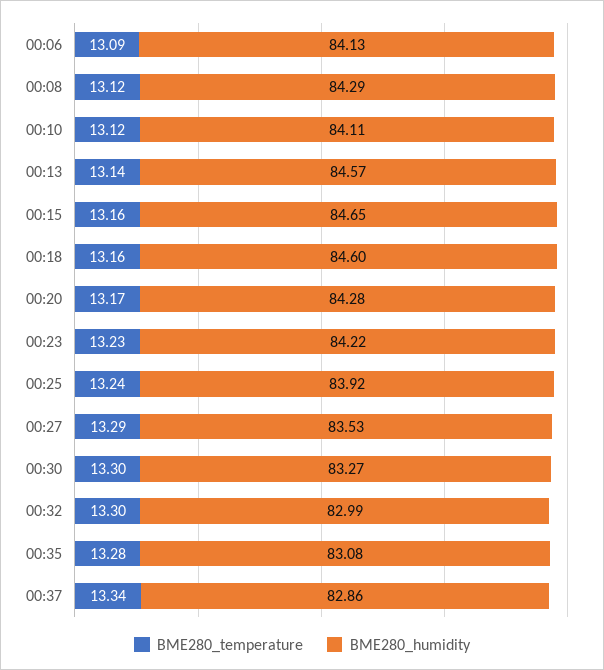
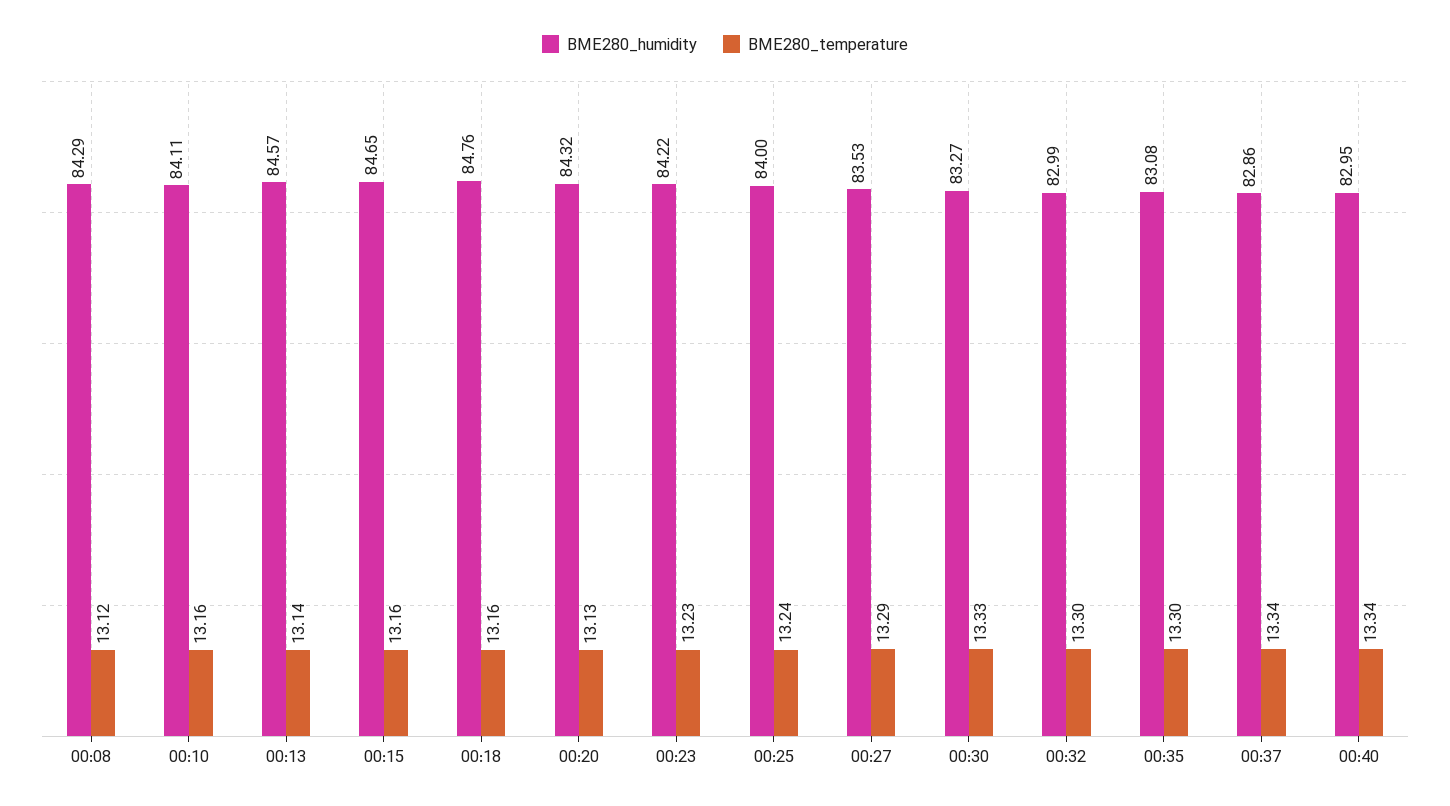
BME280_temperature, 00:06: 13.09 -> none
BME280_humidity, 00:06: 84.13 -> none
BME280_temperature, 00:10: 13.12 -> 13.16
BME280_humidity, 00:18: 84.6 -> 84.76
BME280_temperature, 00:20: 13.17 -> 13.13
BME280_humidity, 00:20: 84.28 -> 84.32
BME280_humidity, 00:25: 83.92 -> 84
BME280_temperature, 00:30: 13.3 -> 13.33
BME280_temperature, 00:35: 13.28 -> 13.3
BME280_humidity, 00:40: none -> 82.95
BME280_temperature, 00:40: none -> 13.34

